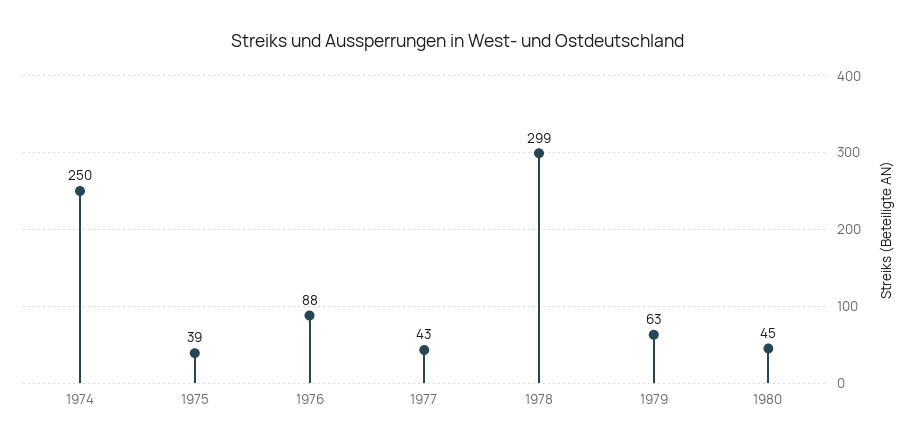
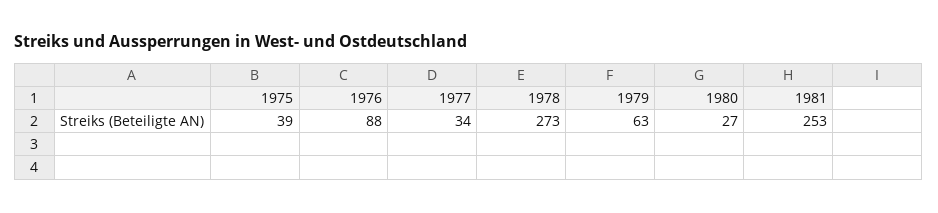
1974: 250 -> none
1977: 43 -> 34
1978: 299 -> 273
1980: 45 -> 27
1981: none -> 253

